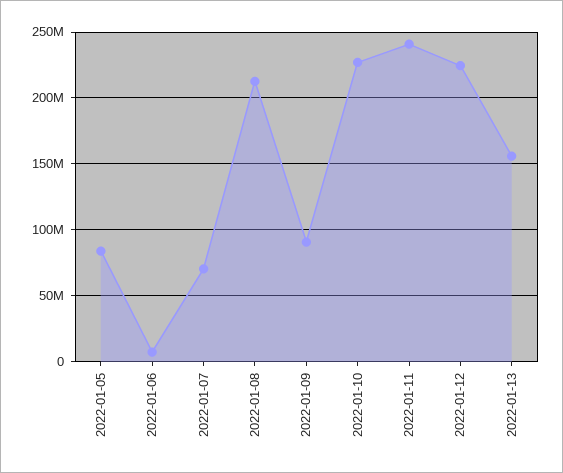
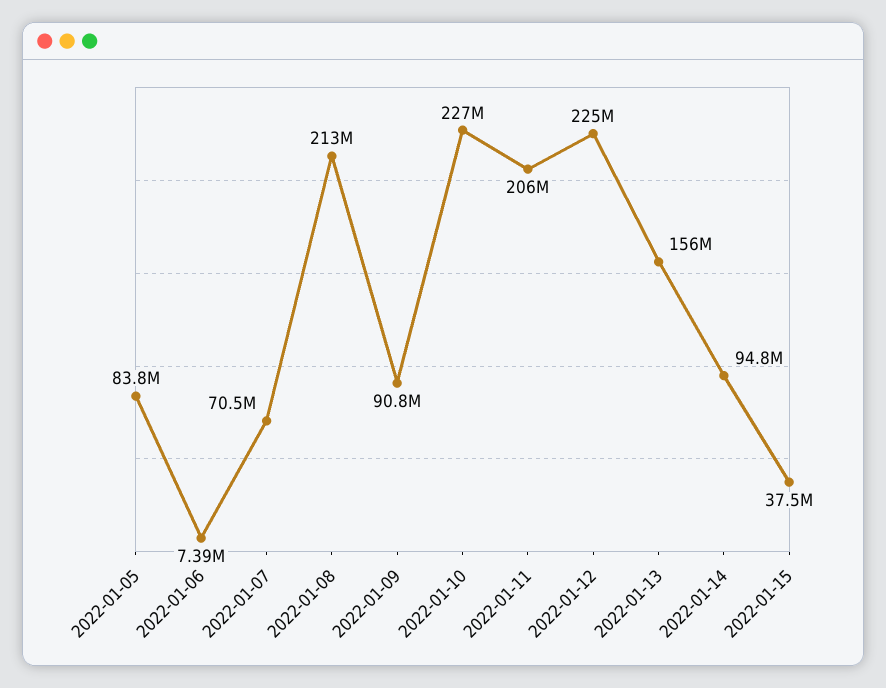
2022-01-11: 240000000 -> 206000000
2022-01-14: none -> 94800000
2022-01-15: none -> 37500000

